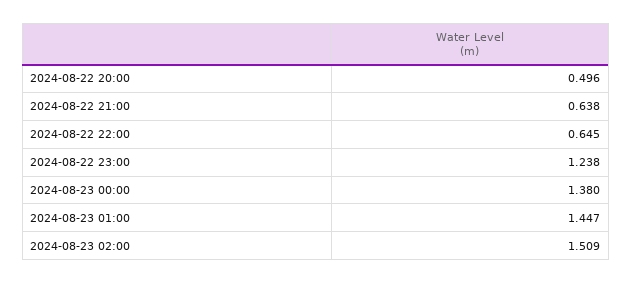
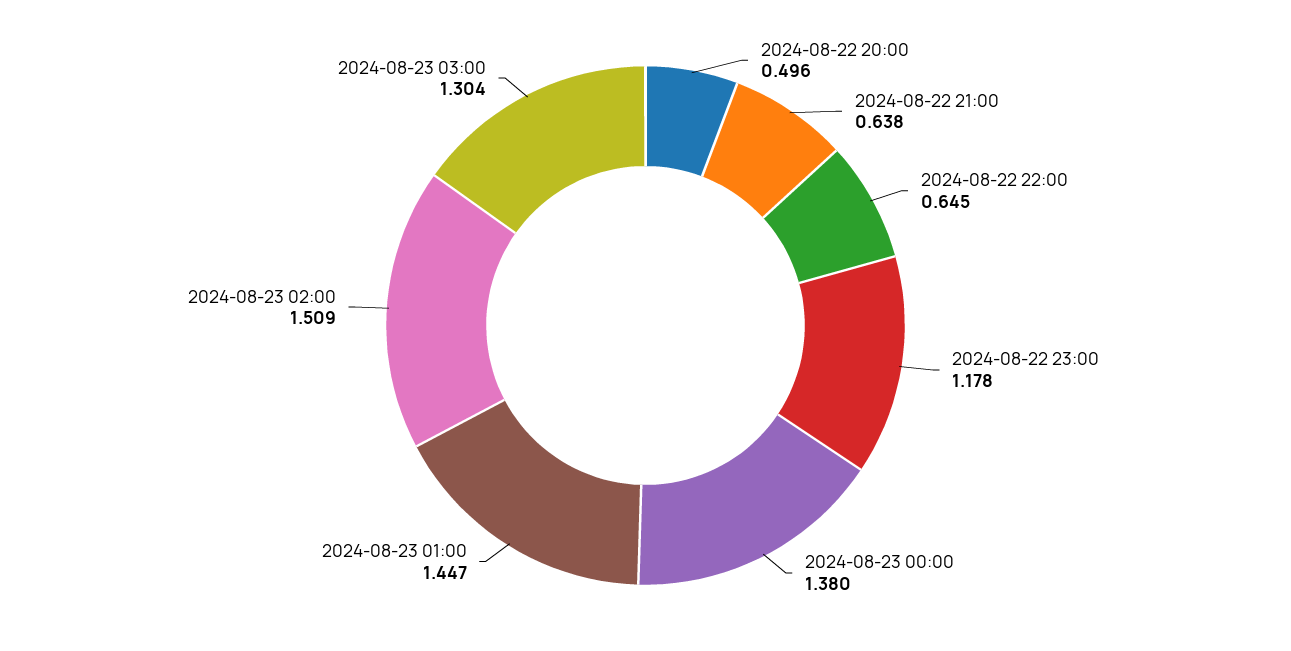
2024-08-22 23:00: 1.238 -> 1.178
2024-08-23 03:00: none -> 1.304

